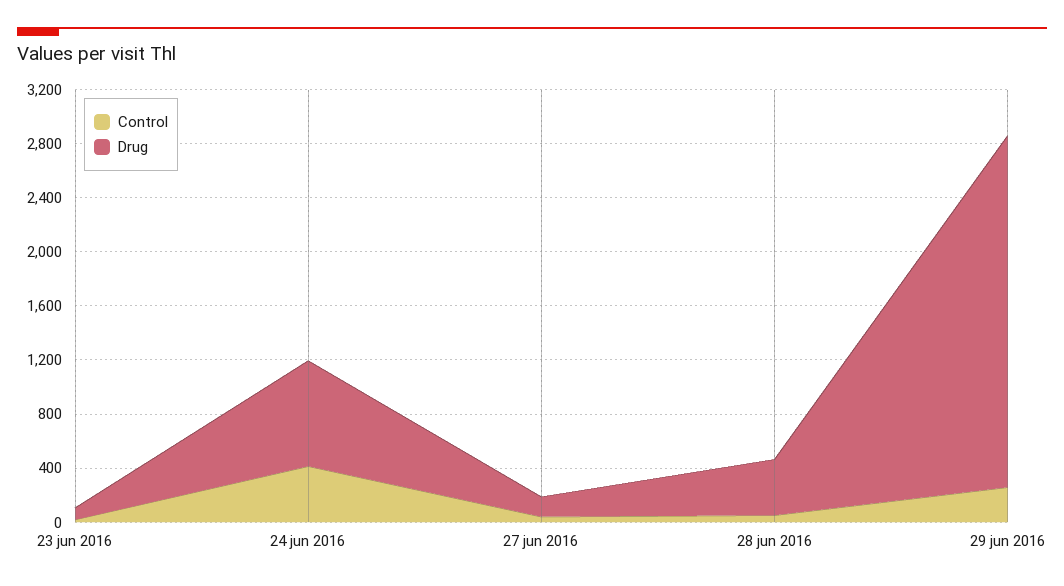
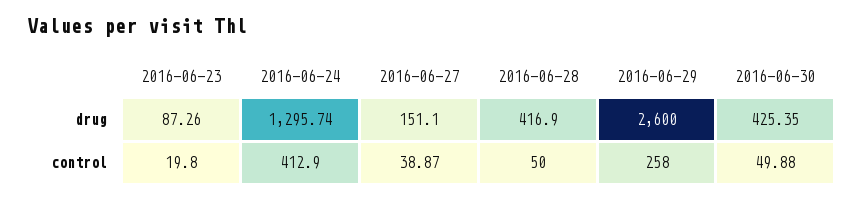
Drug, 24 jun 2016: 800 -> 1295.74
Drug, 2016-06-30: none -> 425.35
Control, 2016-06-30: none -> 49.88

